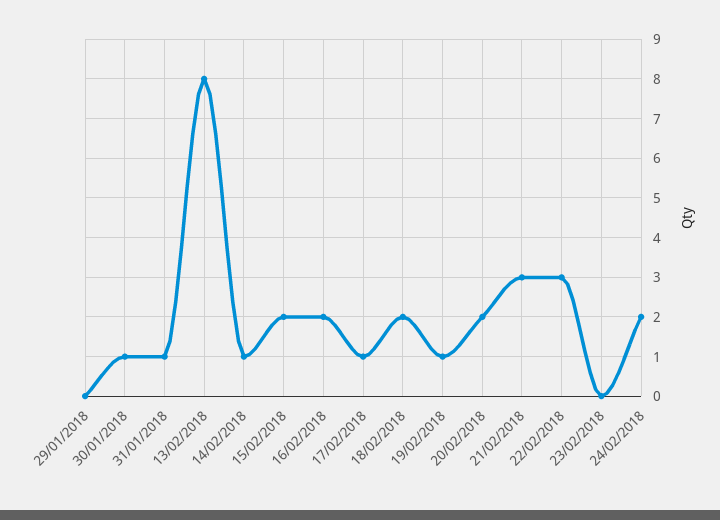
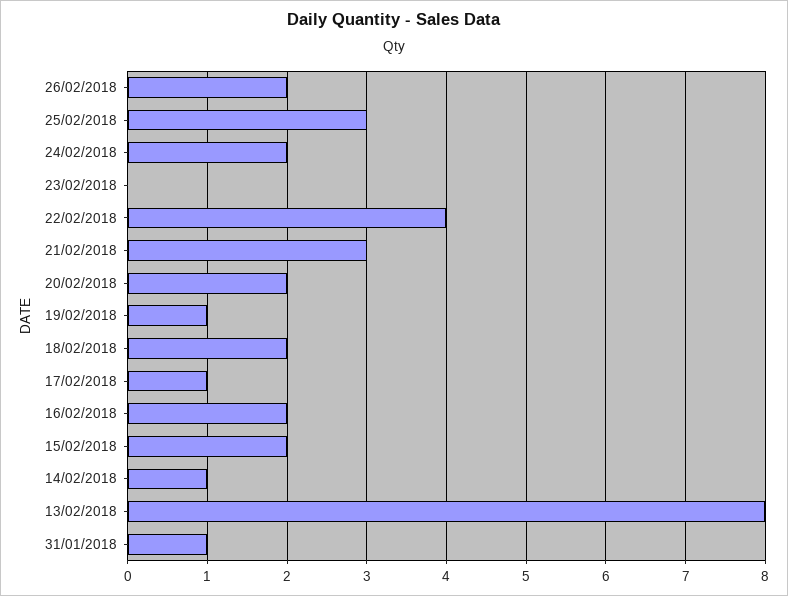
29/01/2018: 0 -> none
30/01/2018: 1 -> none
22/02/2018: 3 -> 4
26/02/2018: none -> 2
25/02/2018: none -> 3

